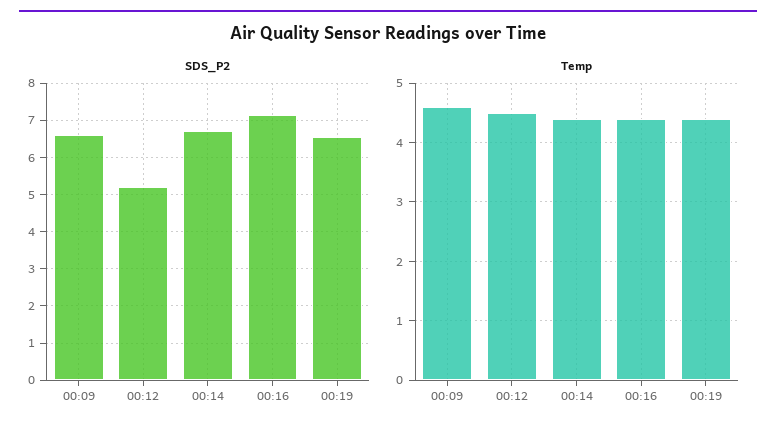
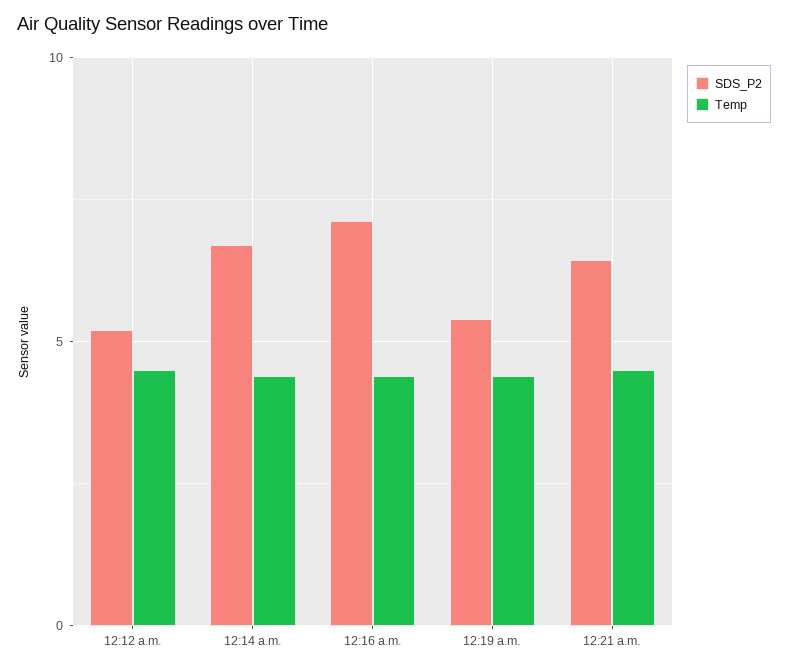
SDS_P2, 00:09: 6.6 -> none
SDS_P2, 00:19: 6.6 -> 5.5
Temp, 00:09: 4.5 -> none
SDS_P2, 12:21 a.m.: none -> 6.5
Temp, 12:21 a.m.: none -> 4.5

